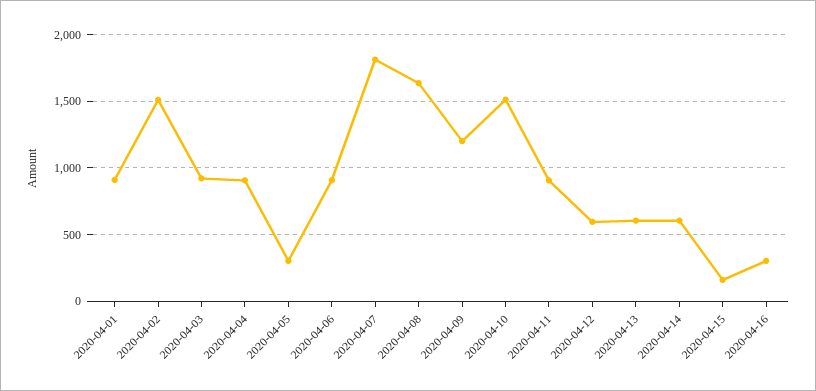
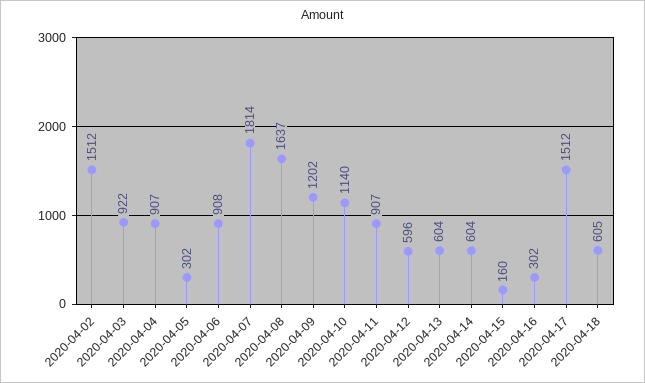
2020-04-01: 900 -> none
2020-04-10: 1500 -> 1140
2020-04-17: none -> 1512
2020-04-18: none -> 605

